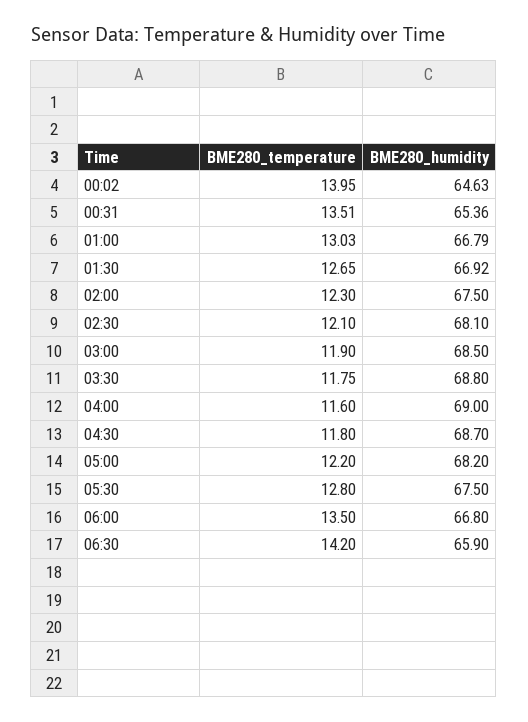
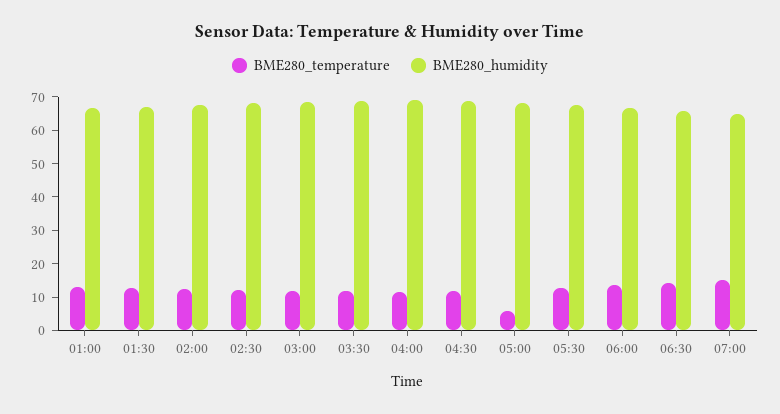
BME280_temperature, 00:02: 13.95 -> none
BME280_humidity, 00:02: 64.63 -> none
BME280_temperature, 00:31: 13.51 -> none
BME280_humidity, 00:31: 65.36 -> none
BME280_temperature, 05:00: 12.2 -> 5
BME280_temperature, 07:00: none -> 15
BME280_humidity, 07:00: none -> 65

